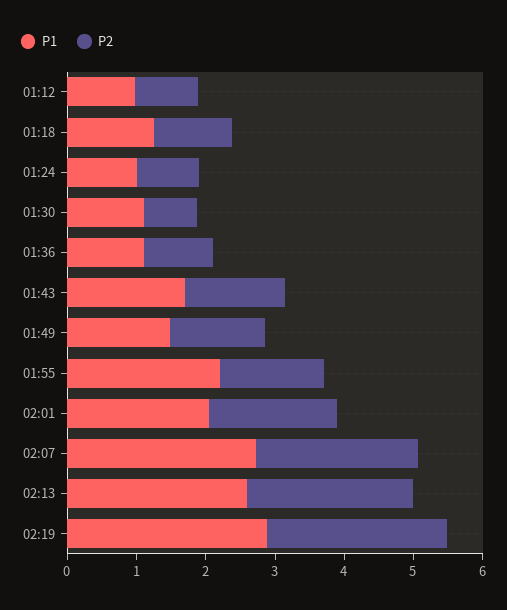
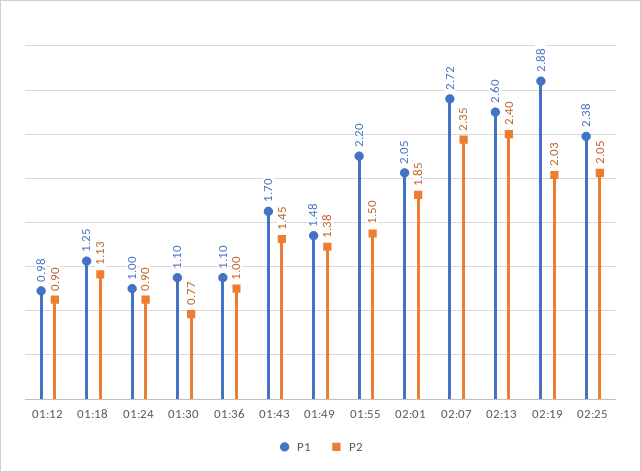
P2, 02:19: 2.6 -> 2.03
P1, 02:25: none -> 2.38
P2, 02:25: none -> 2.05

